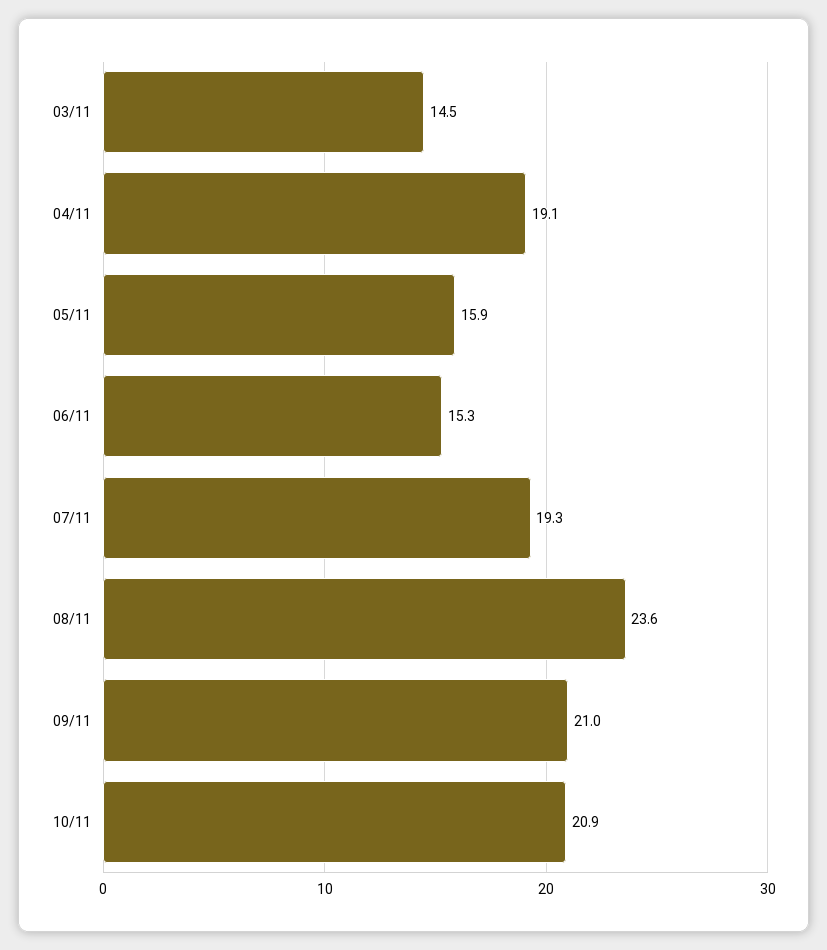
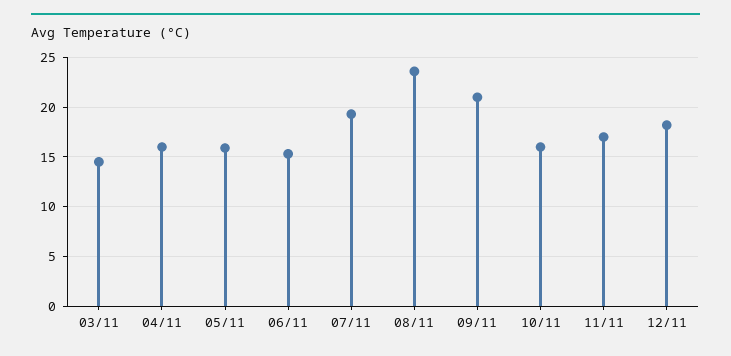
04/11: 19.1 -> 16
10/11: 20.9 -> 16
11/11: none -> 17
12/11: none -> 18

